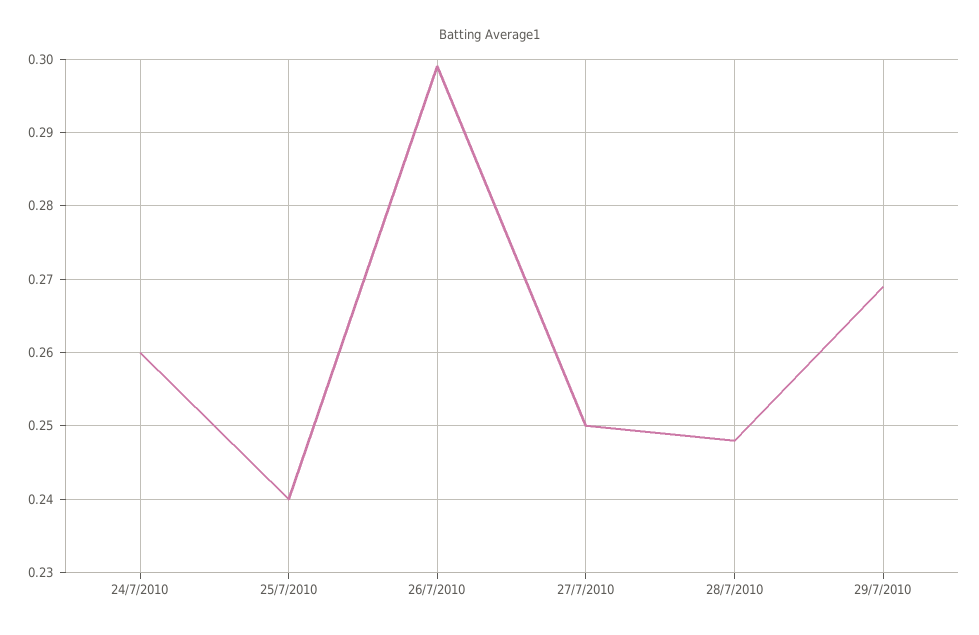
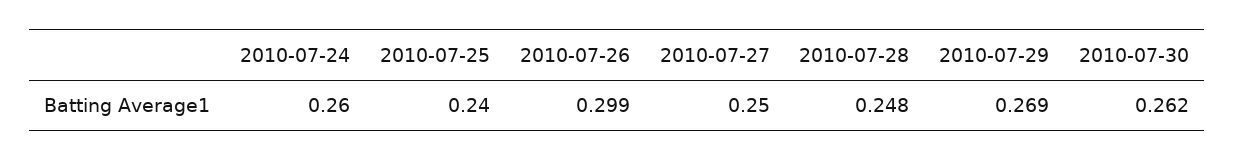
2010-07-30: none -> 0.262

